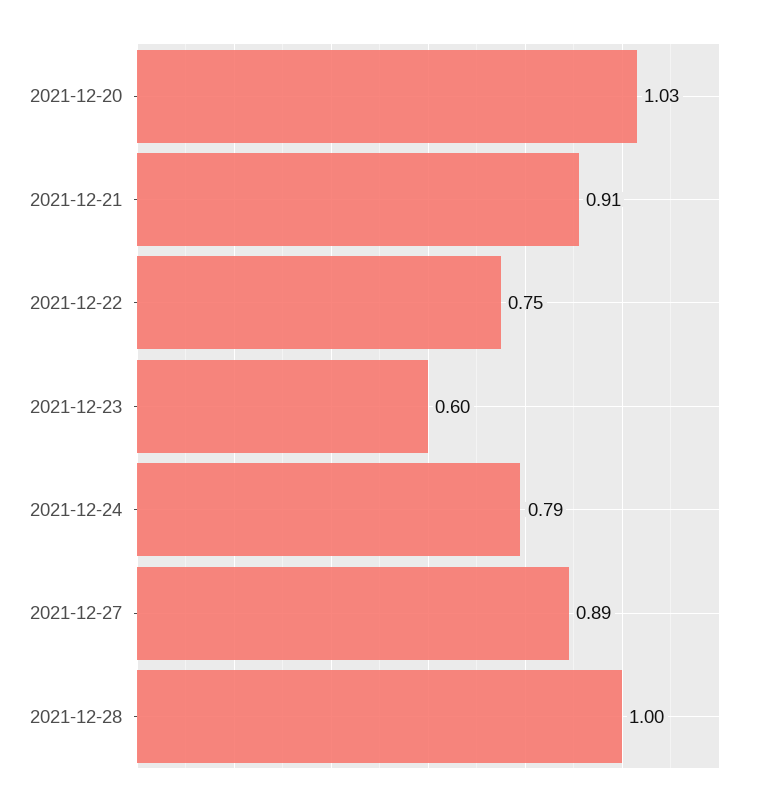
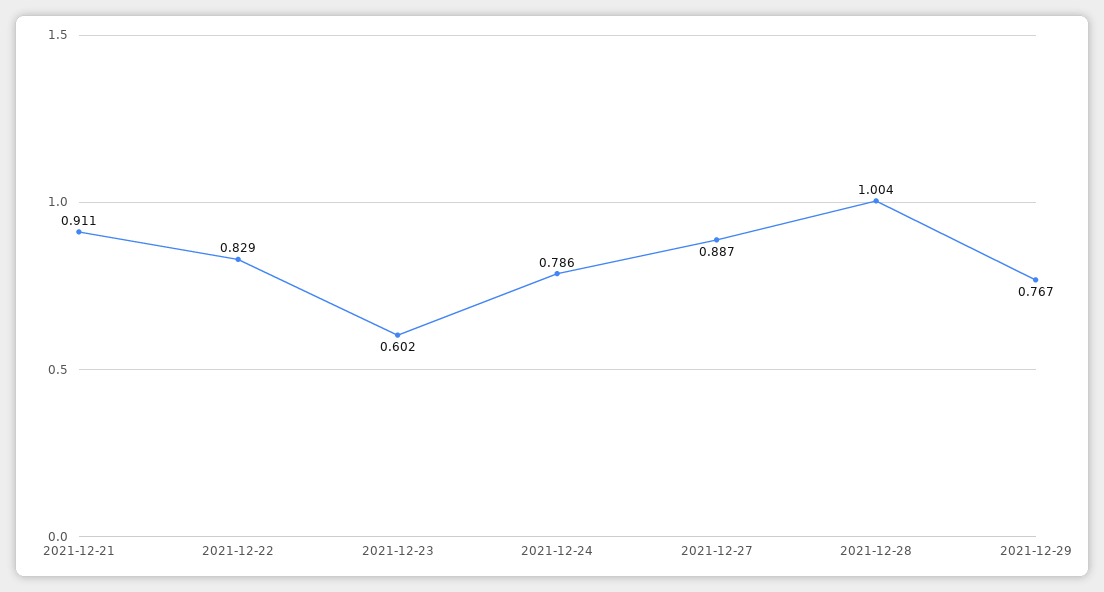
2021-12-20: 1.03 -> none
2021-12-22: 0.75 -> 0.829
2021-12-29: none -> 0.767

